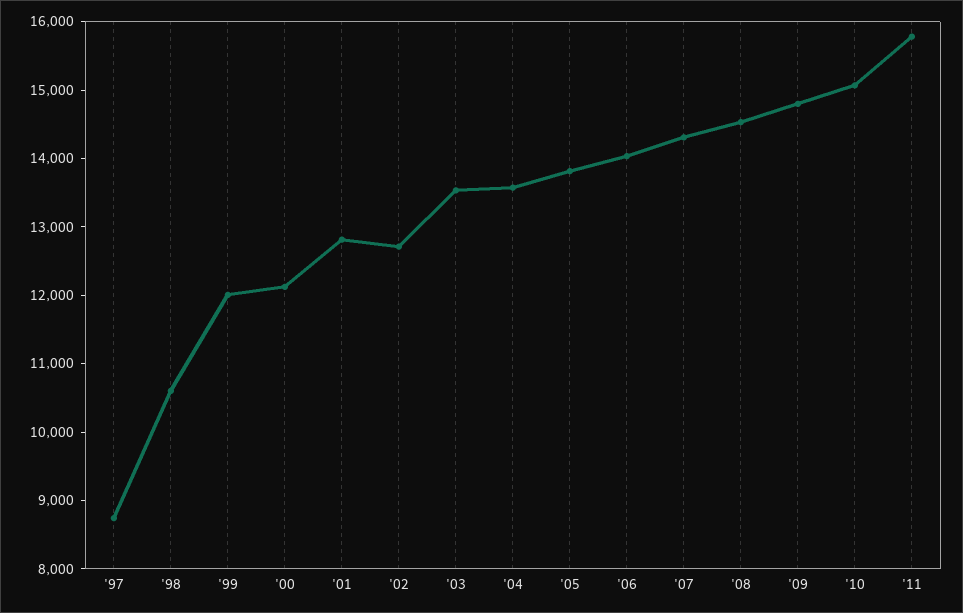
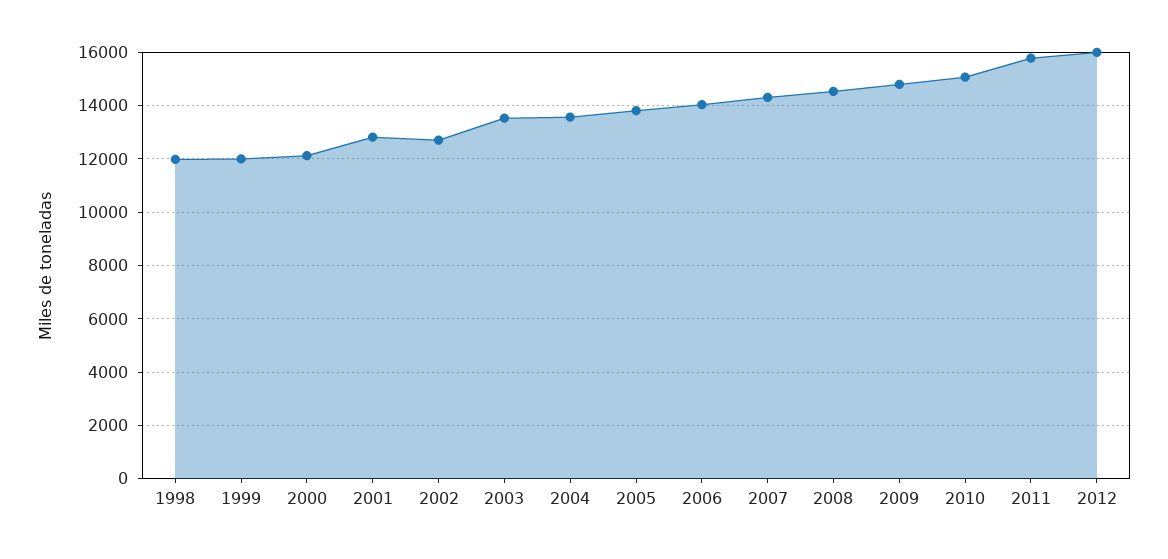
'97: 8800 -> none
'98: 10600 -> 12000
2012: none -> 16000

